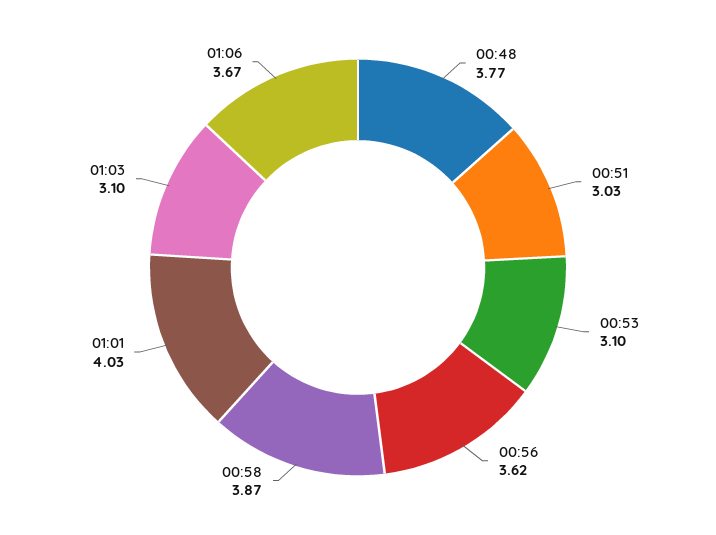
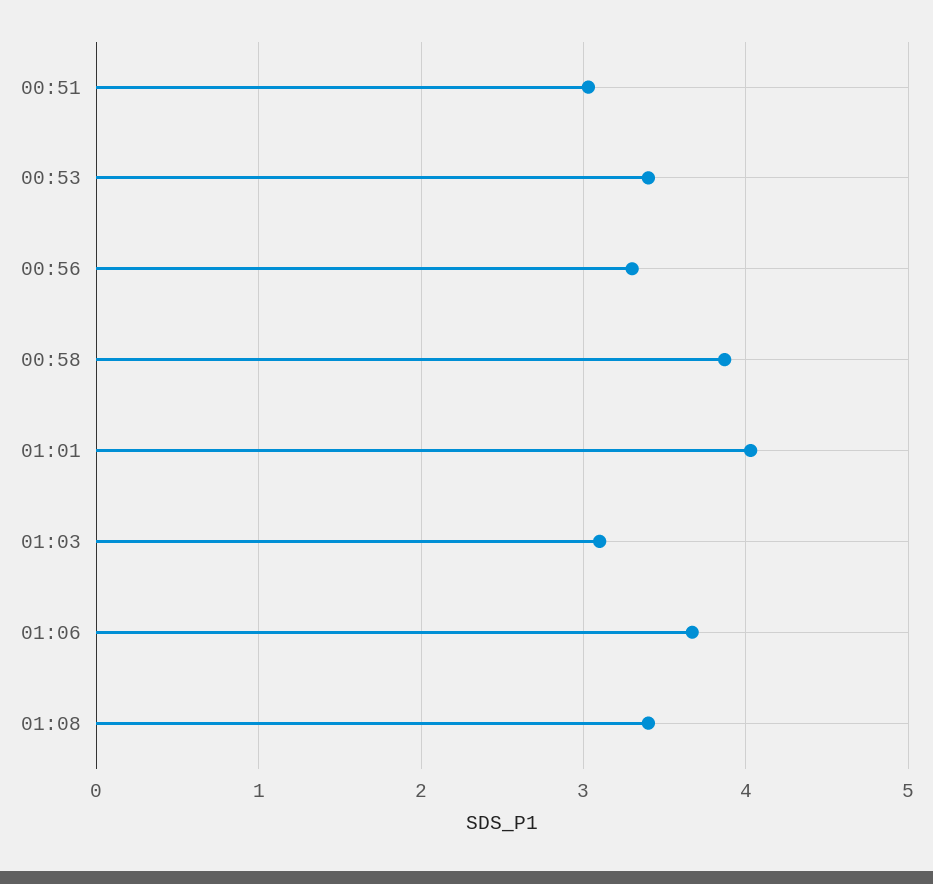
00:48: 3.77 -> none
00:53: 3.1 -> 3.4
00:56: 3.62 -> 3.3
01:08: none -> 3.4

